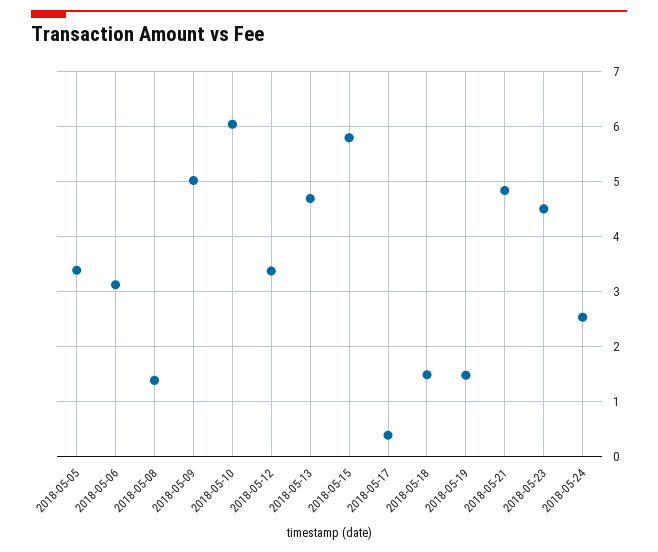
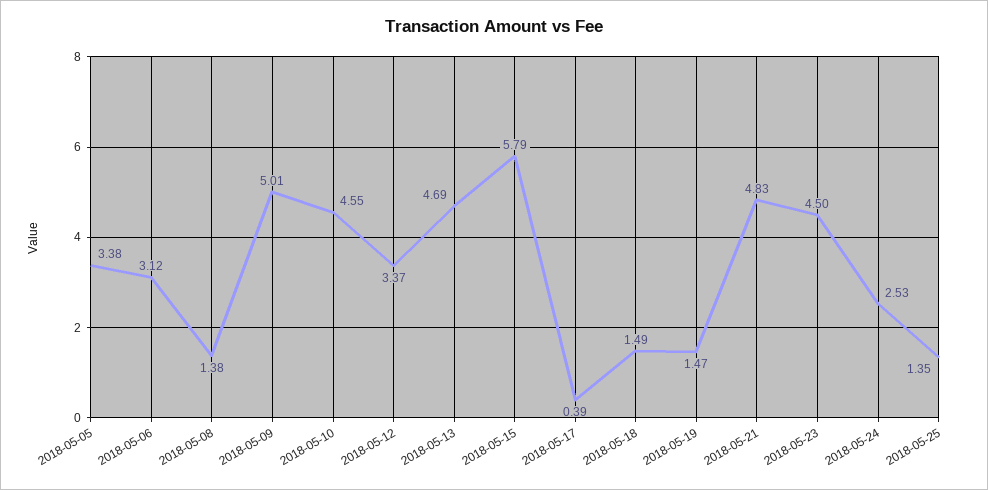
2018-05-10: 6 -> 4.55
2018-05-25: none -> 1.35

